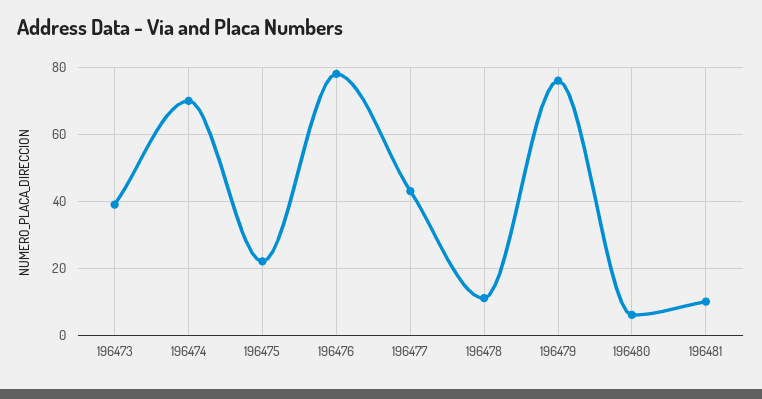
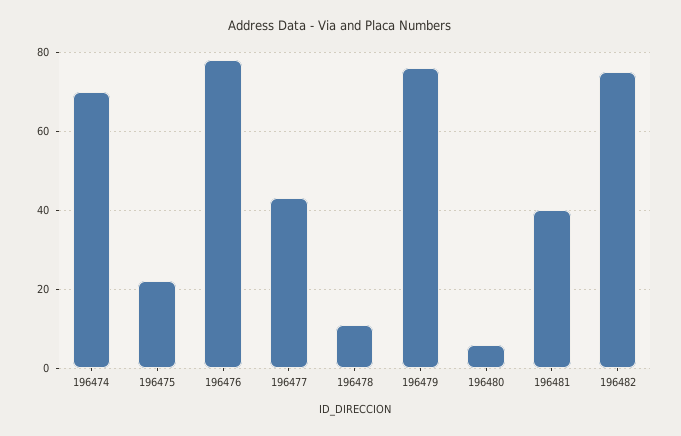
196473: 40 -> none
196481: 10 -> 40
196482: none -> 75

